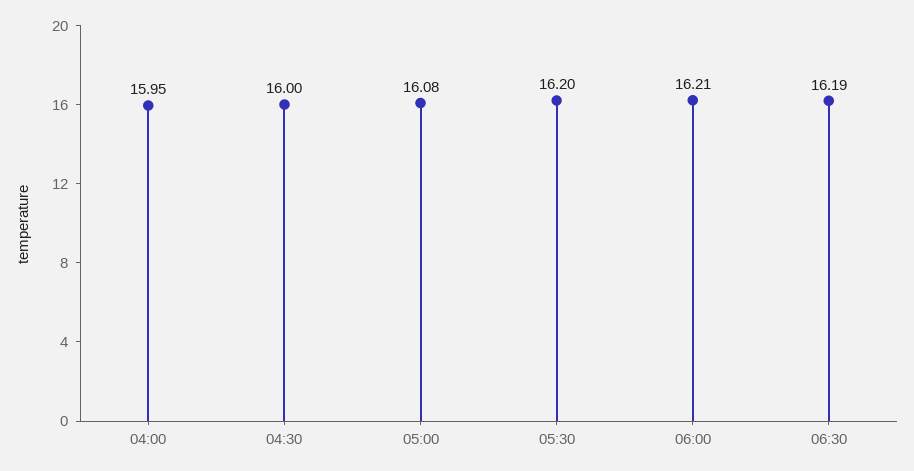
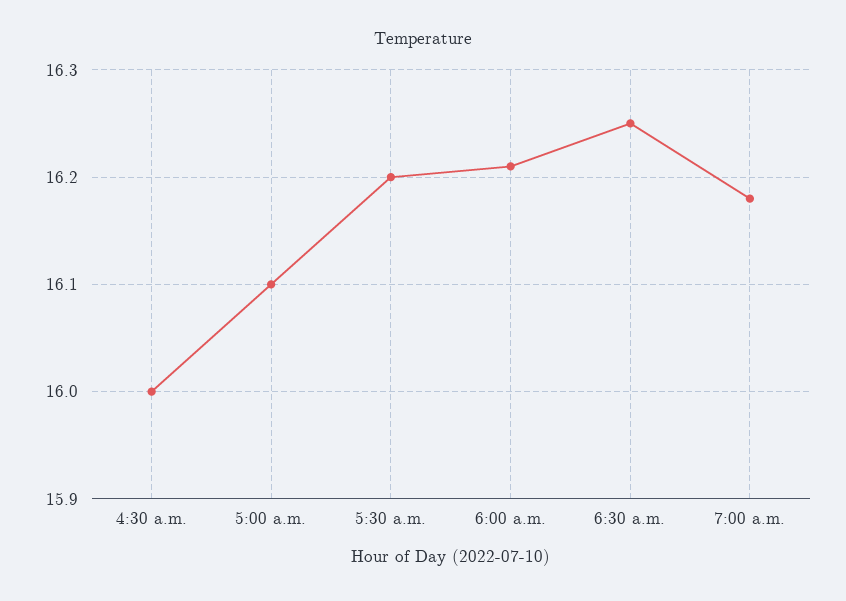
04:00: 15.95 -> none
05:00: 16.08 -> 16.1
06:30: 16.19 -> 16.25
7:00 a.m.: none -> 16.18

